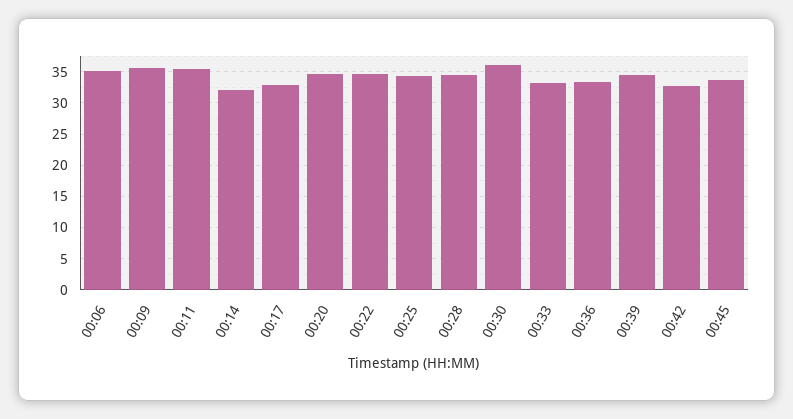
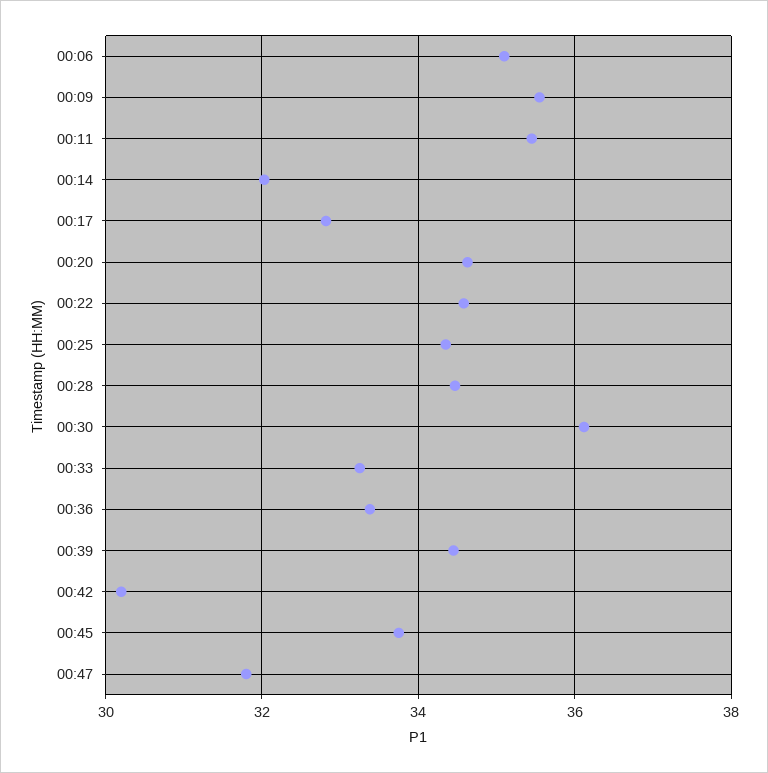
00:42: 33 -> 30.2
00:47: none -> 31.8

